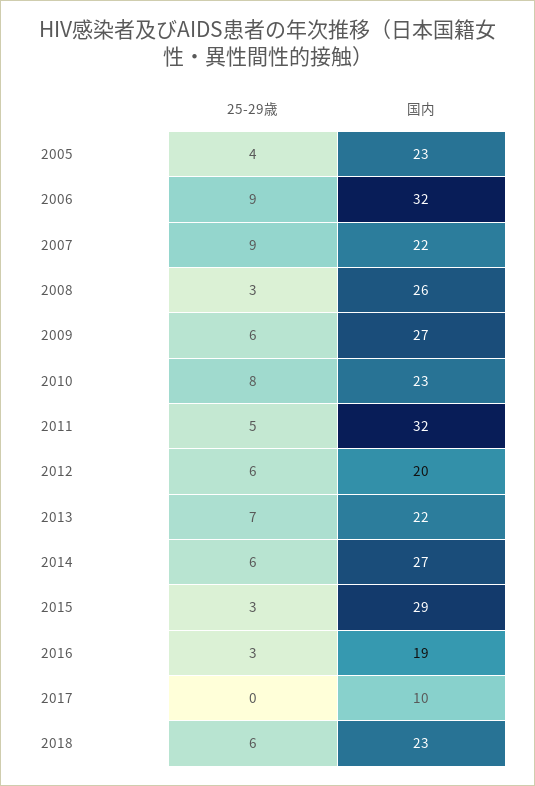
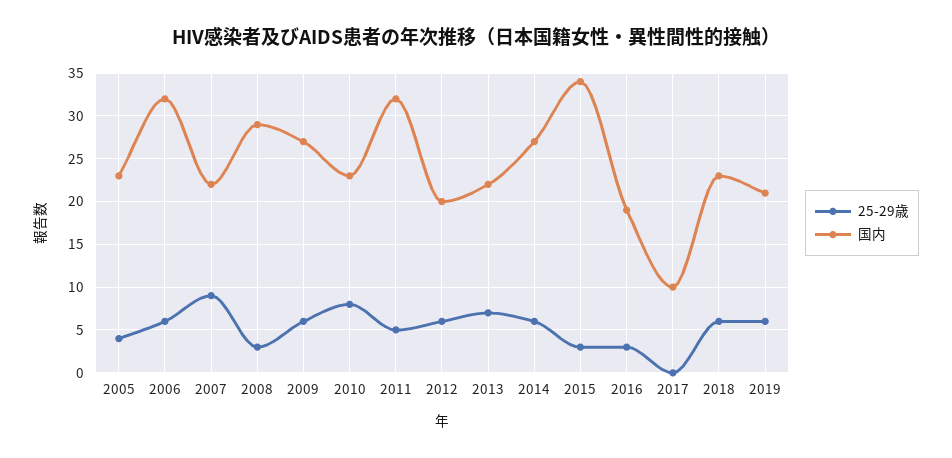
25-29歳, 2006: 9 -> 6
国内, 2008: 26 -> 29
国内, 2015: 29 -> 34
25-29歳, 2019: none -> 6
国内, 2019: none -> 21

